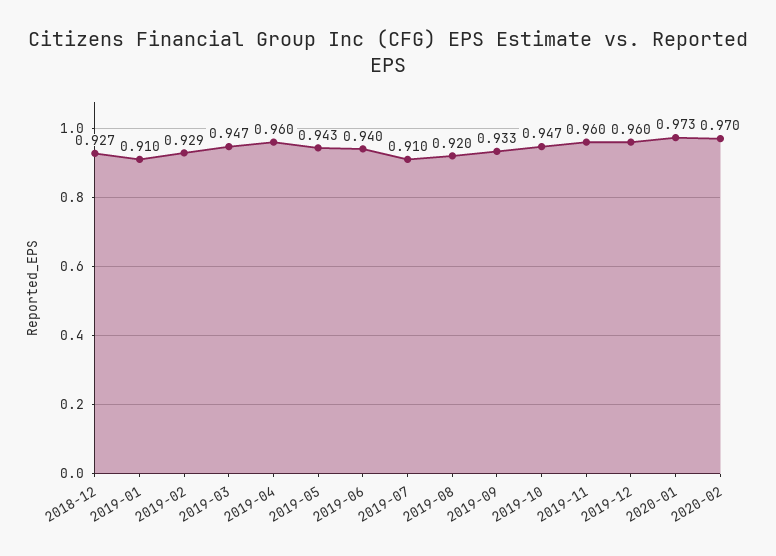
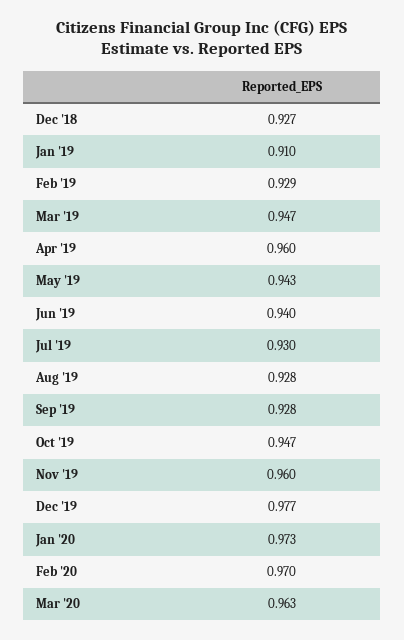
2019-07: 0.91 -> 0.93
2019-08: 0.92 -> 0.928
2019-09: 0.933 -> 0.928
2019-12: 0.96 -> 0.977
Mar '20: none -> 0.963

